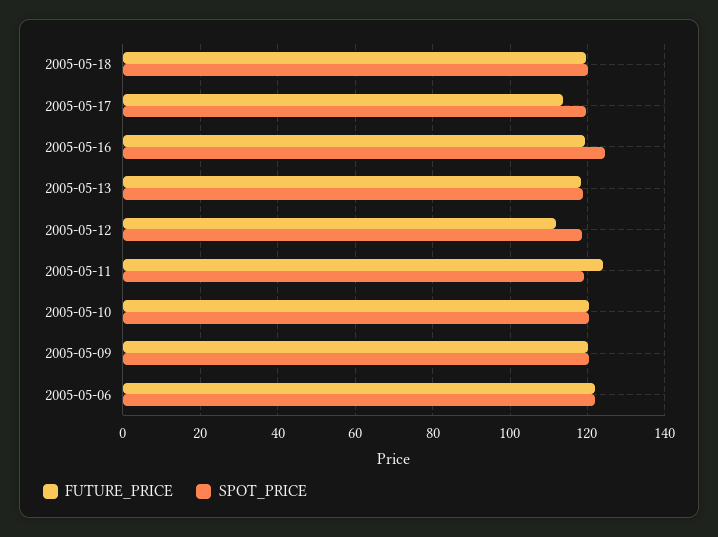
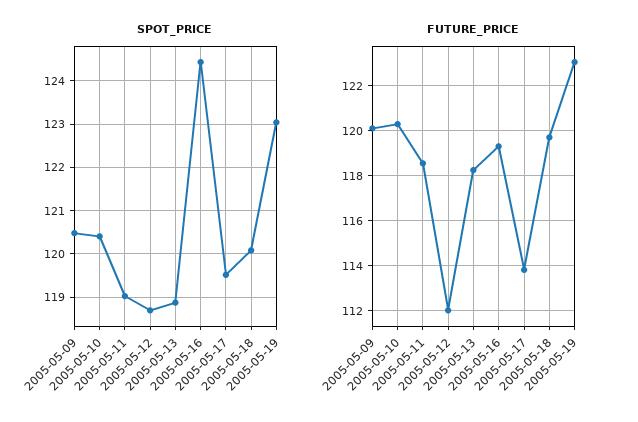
FUTURE_PRICE, 2005-05-11: 124 -> 118.5
FUTURE_PRICE, 2005-05-06: 122 -> none
SPOT_PRICE, 2005-05-06: 122 -> none
SPOT_PRICE, 2005-05-19: none -> 123
FUTURE_PRICE, 2005-05-19: none -> 123

